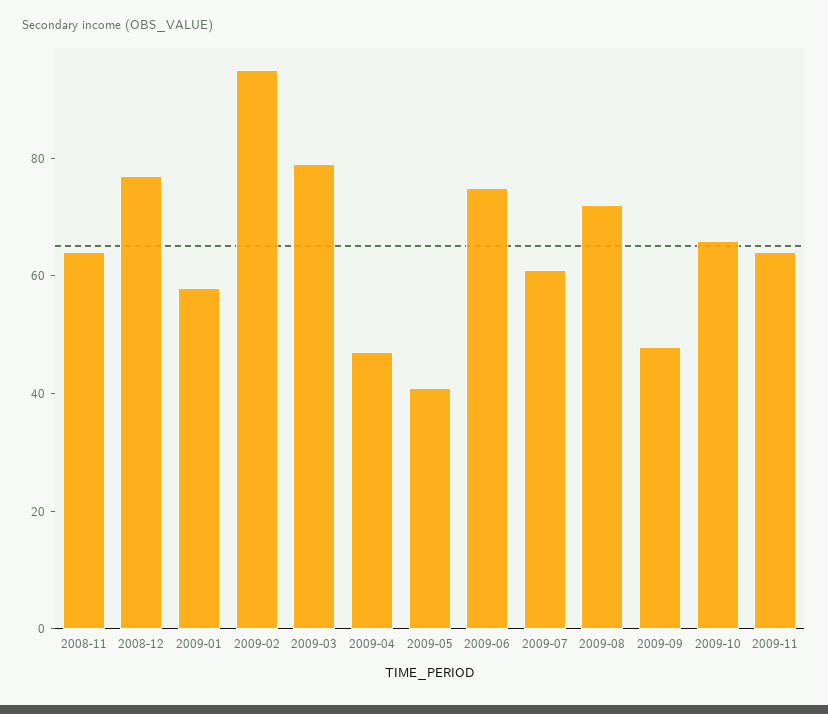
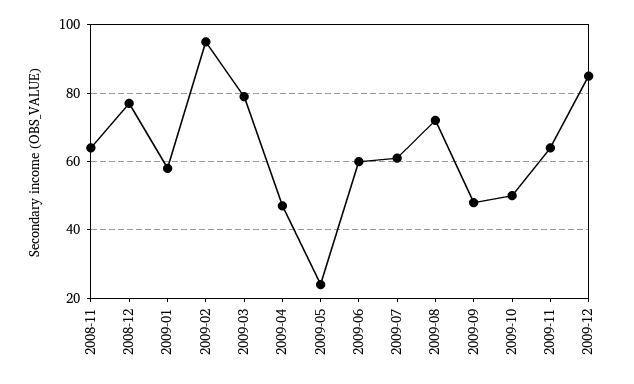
2009-05: 40 -> 25
2009-06: 75 -> 60
2009-10: 65 -> 50
2009-12: none -> 85

